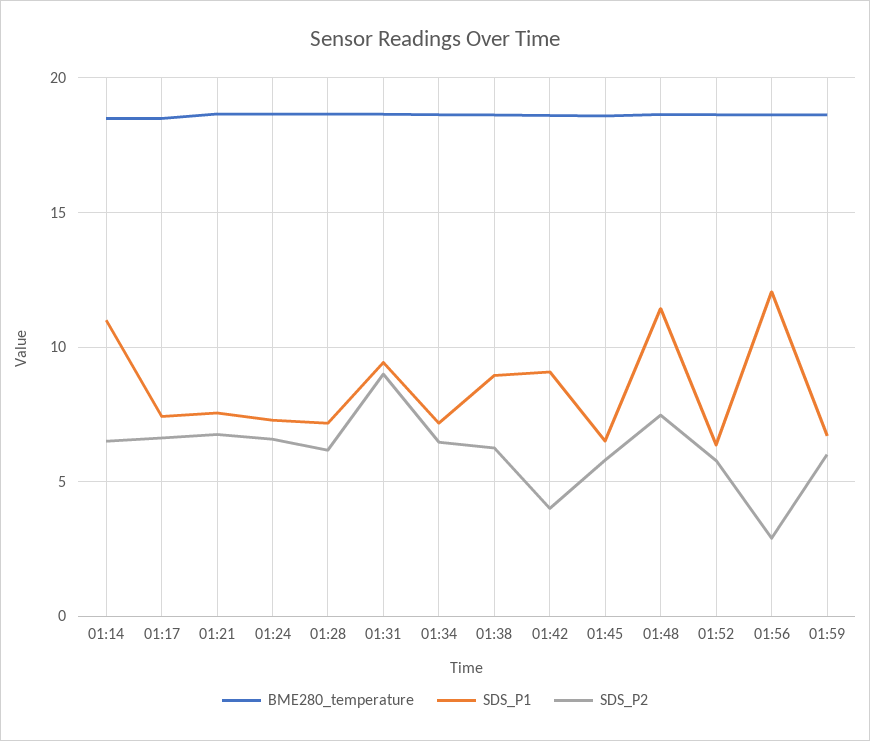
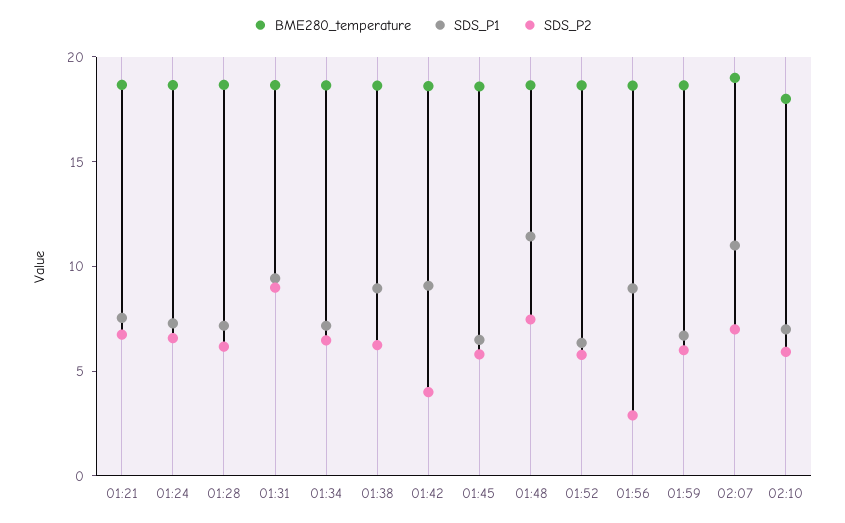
BME280_temperature, 01:14: 18.5 -> none
SDS_P1, 01:14: 11 -> none
SDS_P2, 01:14: 6.5 -> none
BME280_temperature, 01:17: 18.5 -> none
SDS_P1, 01:17: 7.5 -> none
SDS_P2, 01:17: 6.5 -> none
SDS_P1, 01:56: 12 -> 9
BME280_temperature, 02:07: none -> 19
SDS_P1, 02:07: none -> 11
SDS_P2, 02:07: none -> 7
BME280_temperature, 02:10: none -> 18
SDS_P1, 02:10: none -> 7
SDS_P2, 02:10: none -> 6

